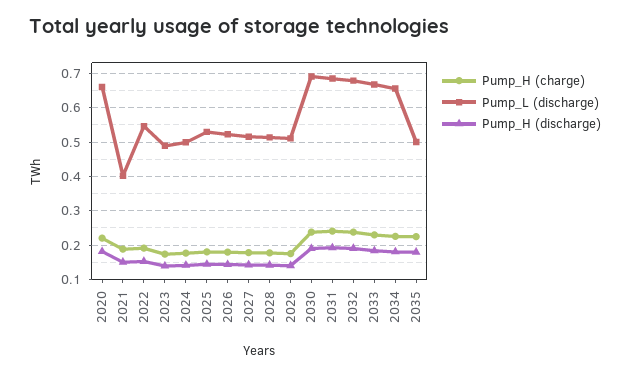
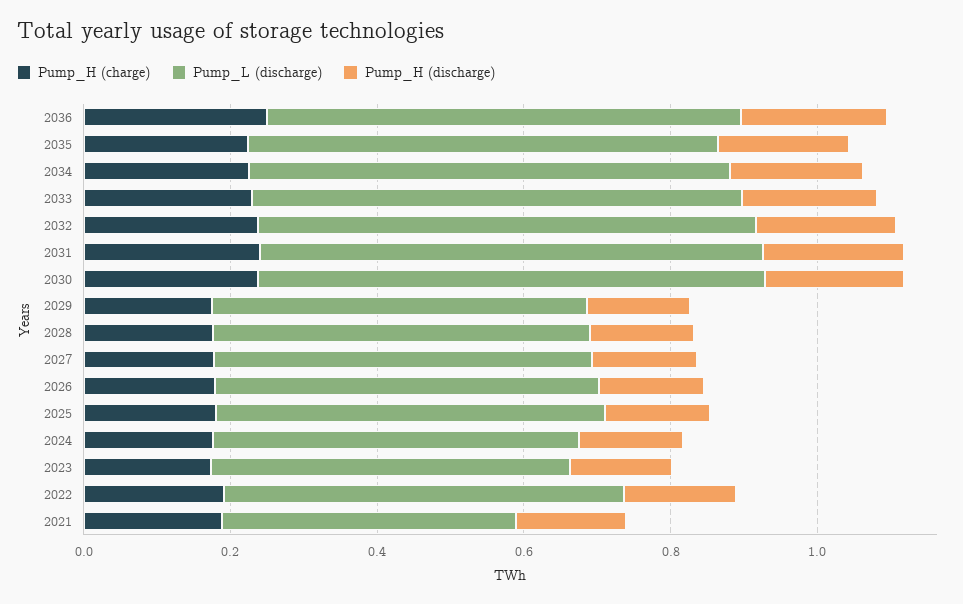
Pump_H (charge), 2020: 0.22 -> none
Pump_L (discharge), 2020: 0.66 -> none
Pump_H (discharge), 2020: 0.18 -> none
Pump_L (discharge), 2035: 0.5 -> 0.65
Pump_H (charge), 2036: none -> 0.25
Pump_L (discharge), 2036: none -> 0.65
Pump_H (discharge), 2036: none -> 0.2

